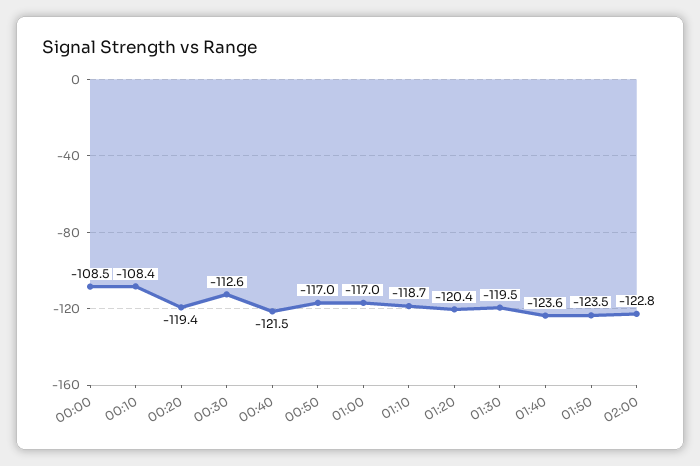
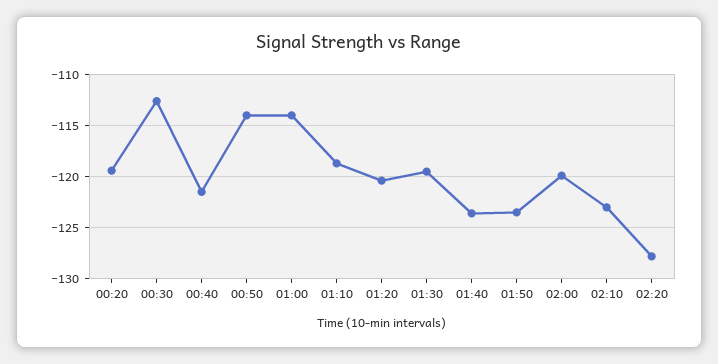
00:00: -108.5 -> none
00:10: -108.4 -> none
00:50: -117 -> -114
01:00: -117 -> -114
02:00: -122.8 -> -120
02:10: none -> -123
02:20: none -> -128

